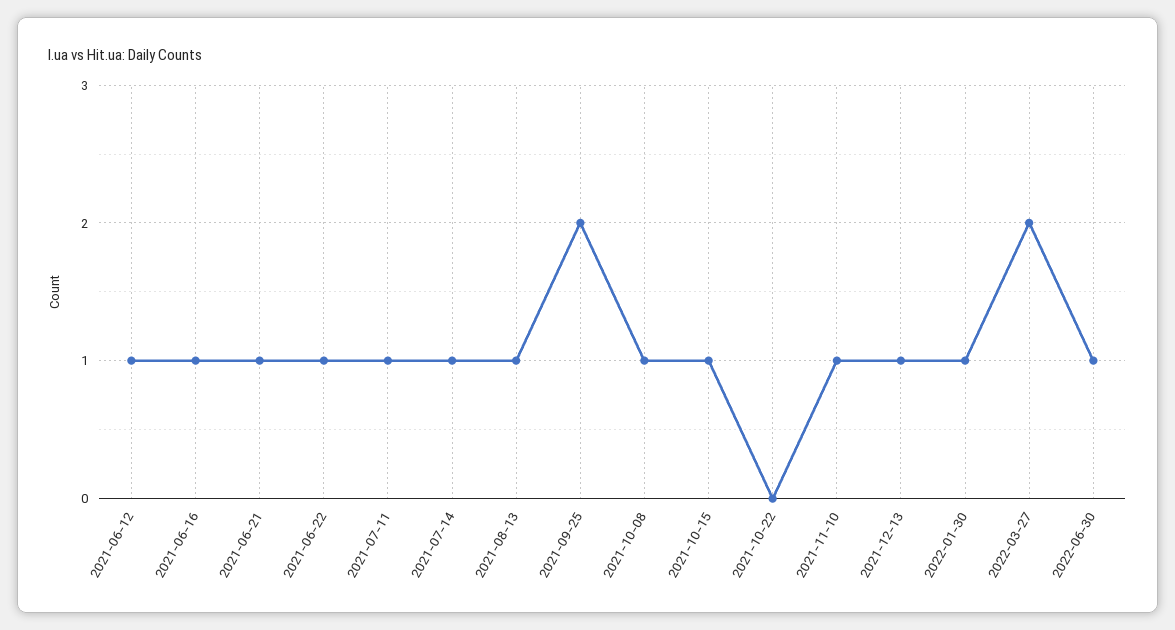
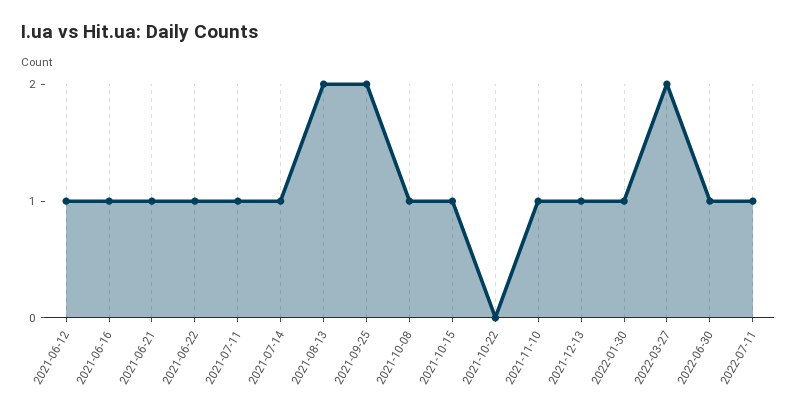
2021-08-13: 1 -> 2
2022-07-11: none -> 1

